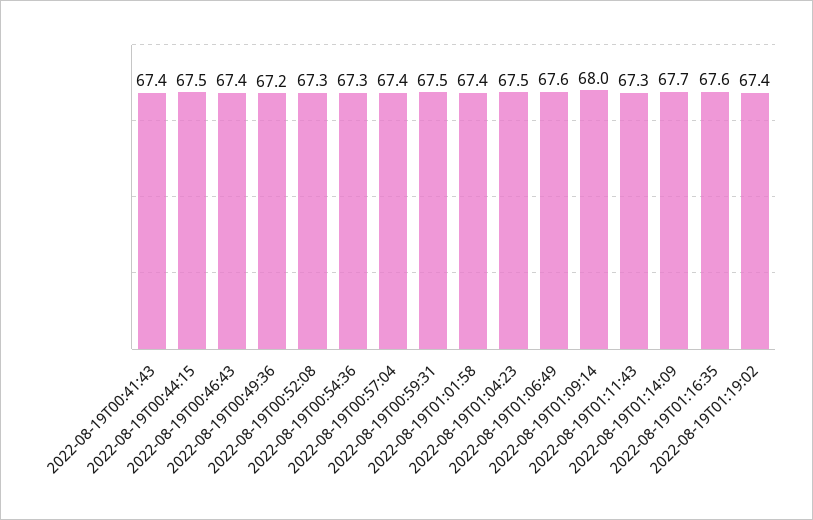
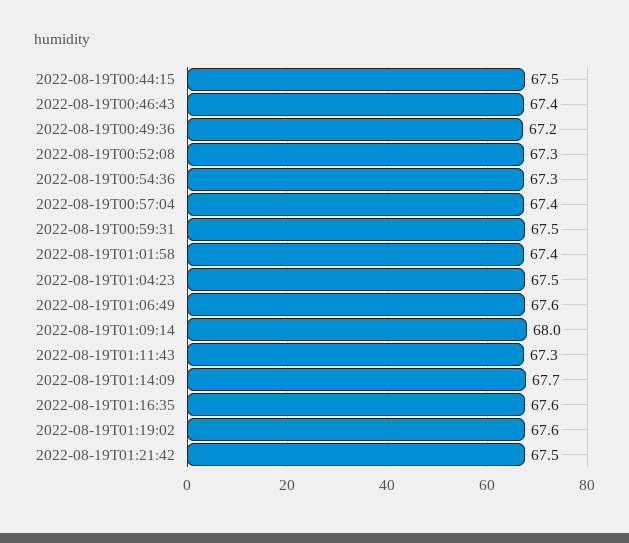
2022-08-19T00:41:43: 67.4 -> none
2022-08-19T01:19:02: 67.4 -> 67.6
2022-08-19T01:21:42: none -> 67.5

